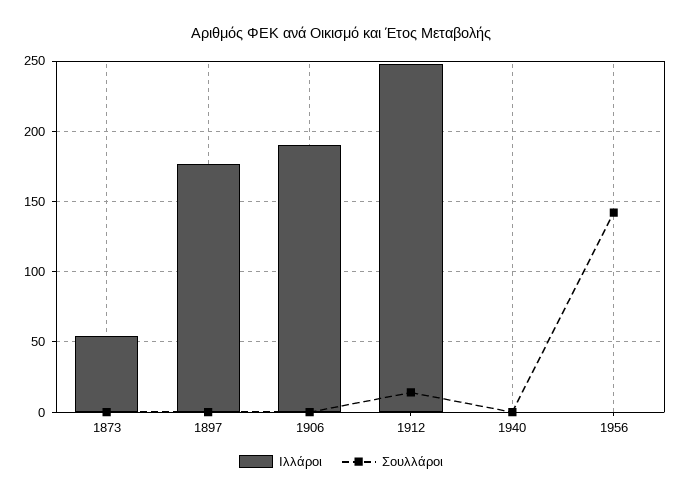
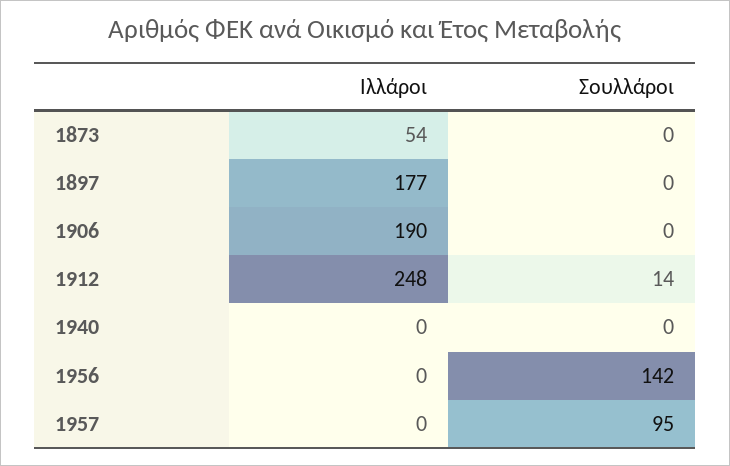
Ιλλάροι, 1957: none -> 0
Σουλλάροι, 1957: none -> 95

